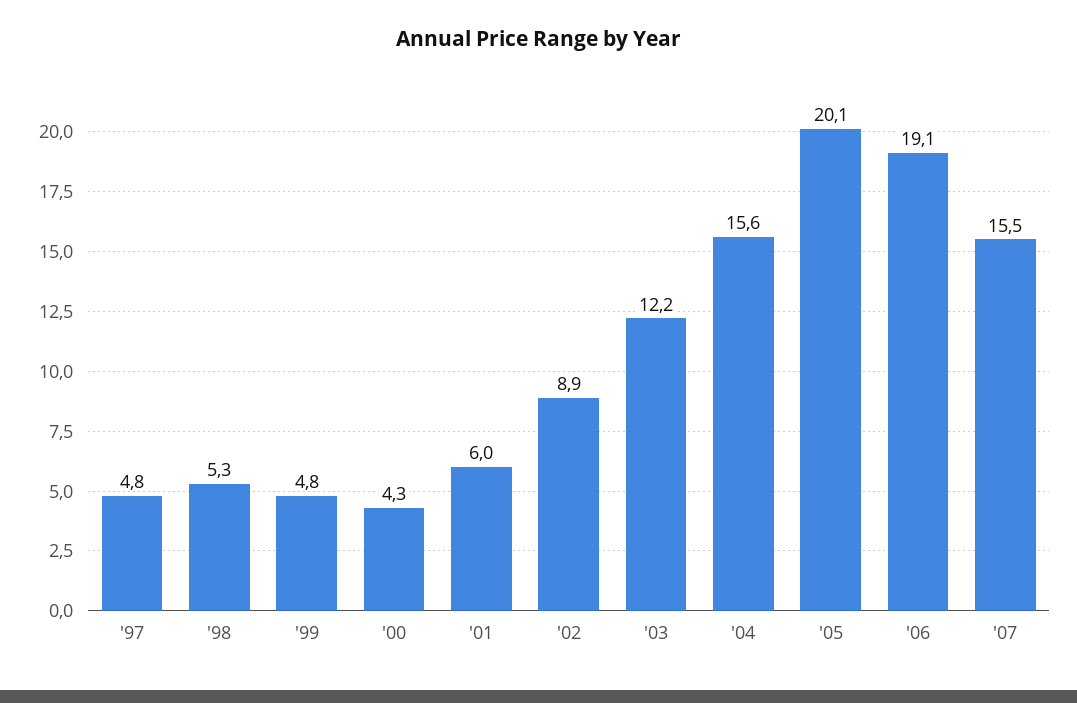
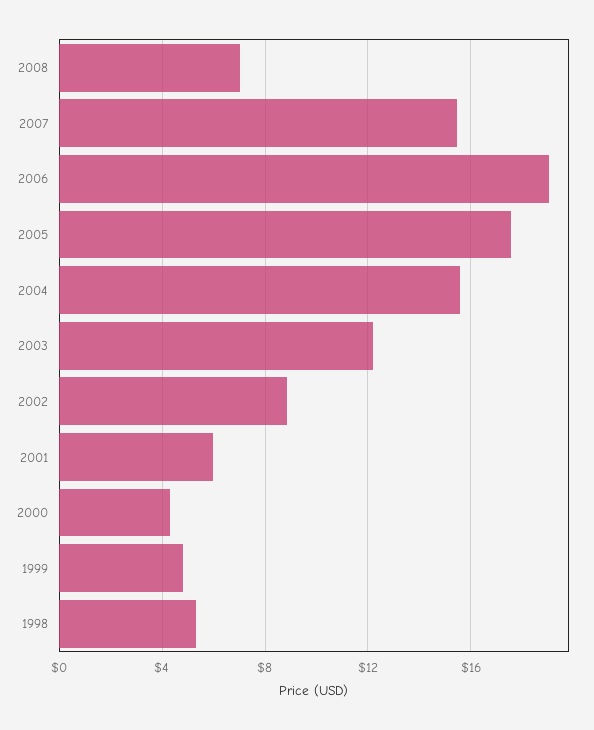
'97: 4.8 -> none
'05: 20.1 -> 17.5
2008: none -> 7

